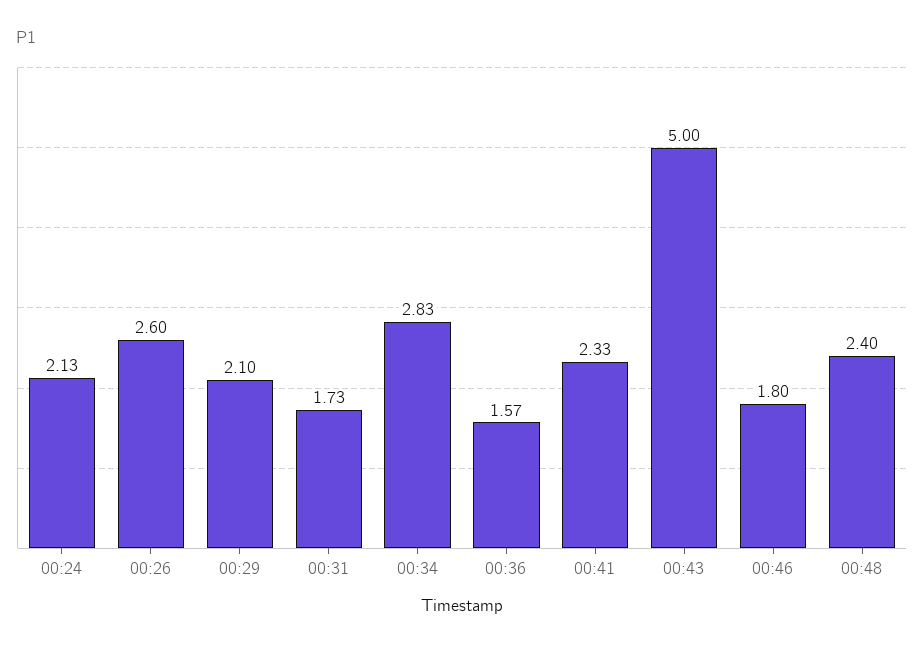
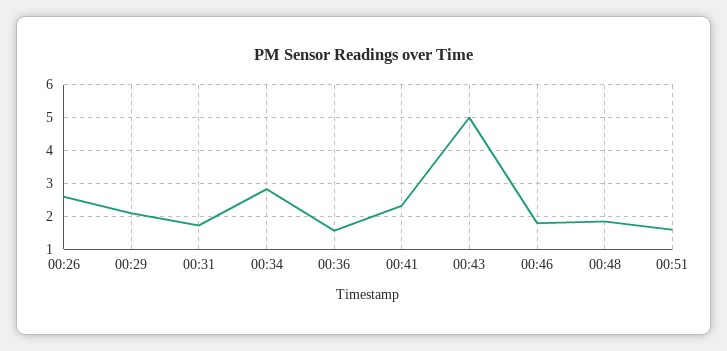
00:24: 2.13 -> none
00:48: 2.4 -> 1.8
00:51: none -> 1.6

